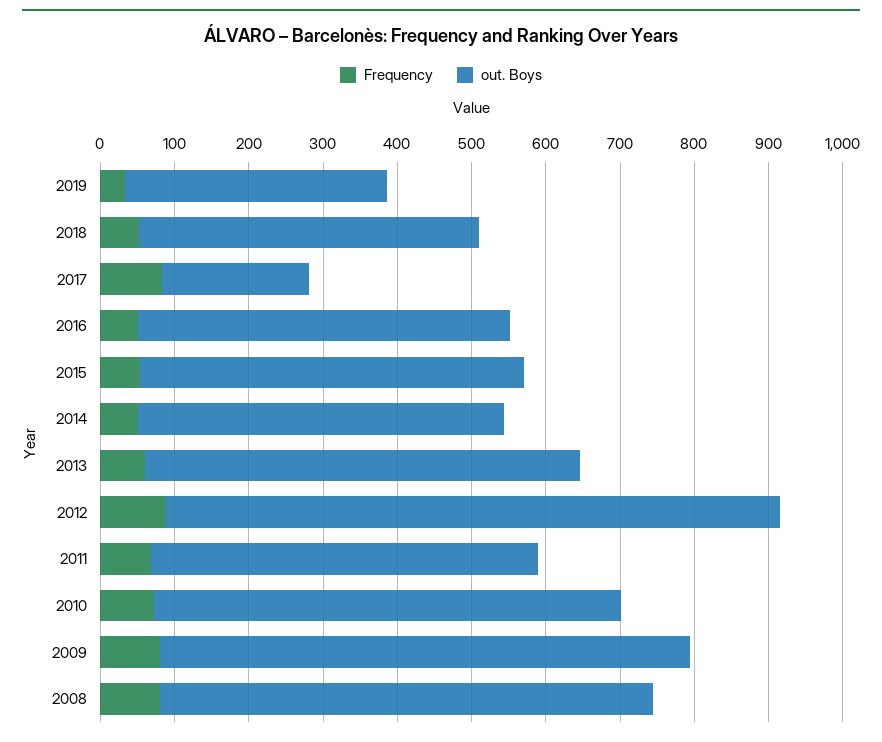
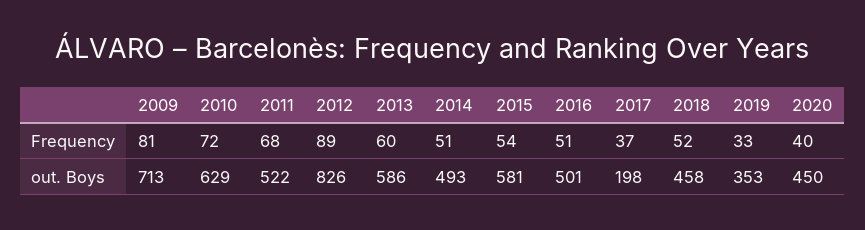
Frequency, 2017: 80 -> 37
out. Boys, 2015: 520 -> 581
Frequency, 2008: 80 -> none
out. Boys, 2008: 660 -> none
Frequency, 2020: none -> 40
out. Boys, 2020: none -> 450

